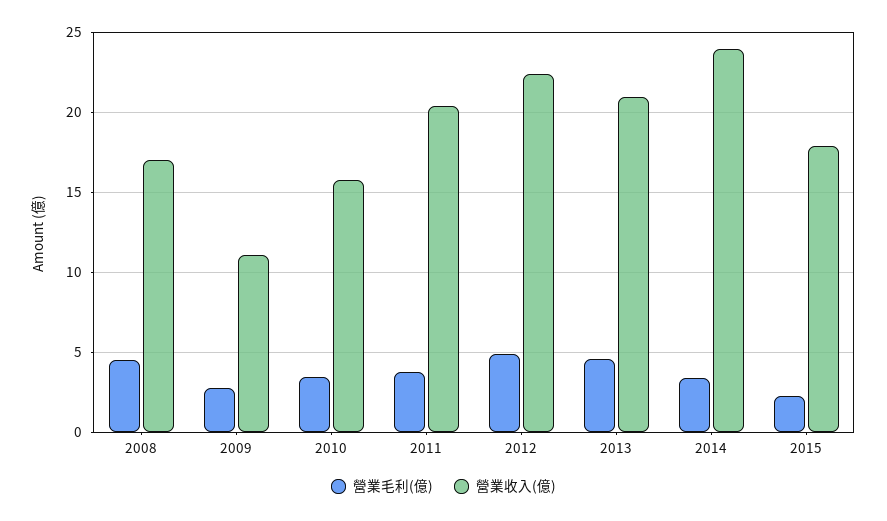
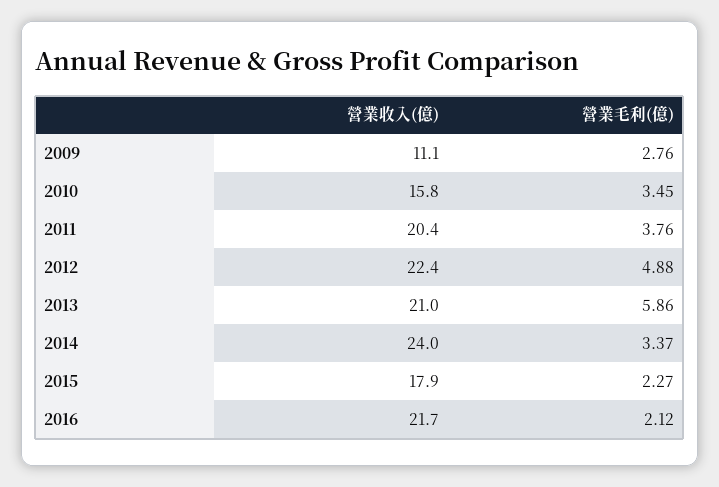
營業毛利(億), 2008: 4.5 -> none
營業收入(億), 2008: 17 -> none
營業毛利(億), 2013: 4.5 -> 5.86
營業收入(億), 2016: none -> 21.7
營業毛利(億), 2016: none -> 2.12

